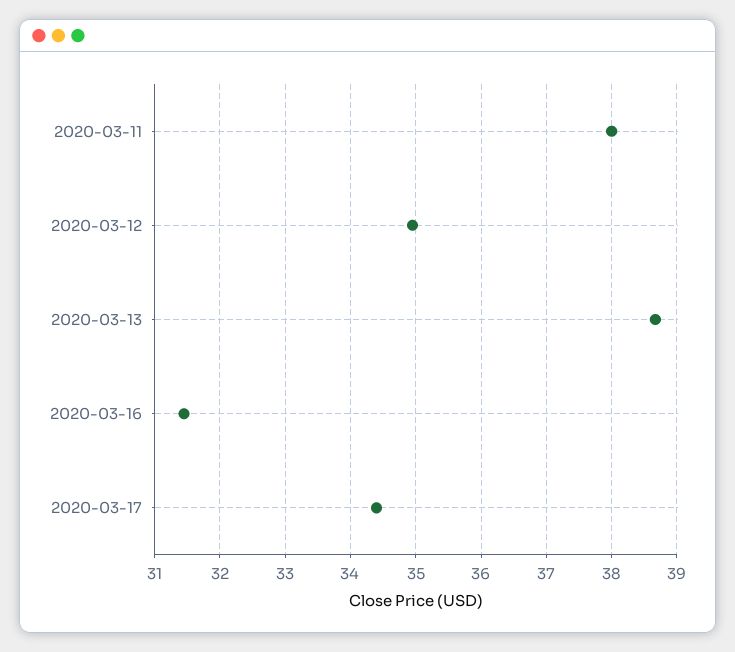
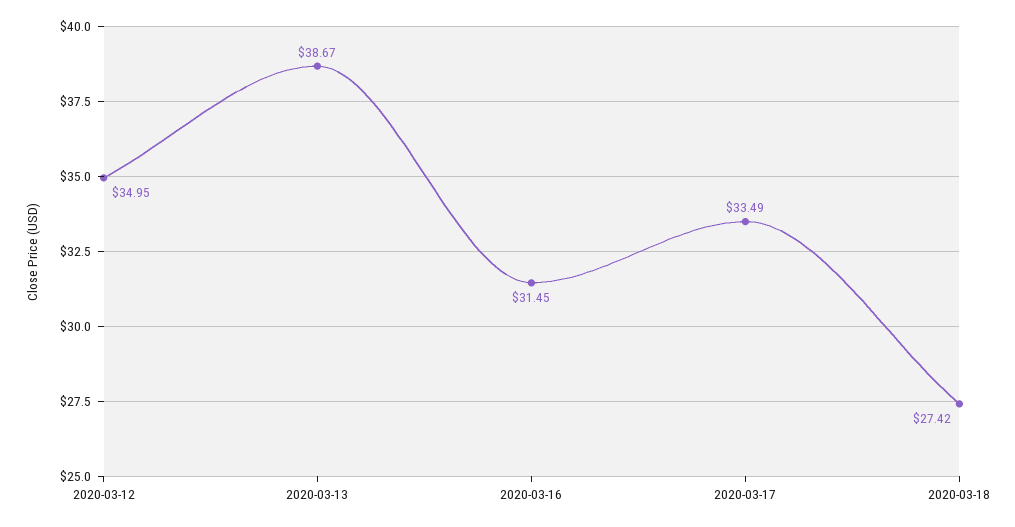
2020-03-11: 38 -> none
2020-03-17: 34.4 -> 33.49
2020-03-18: none -> 27.42

